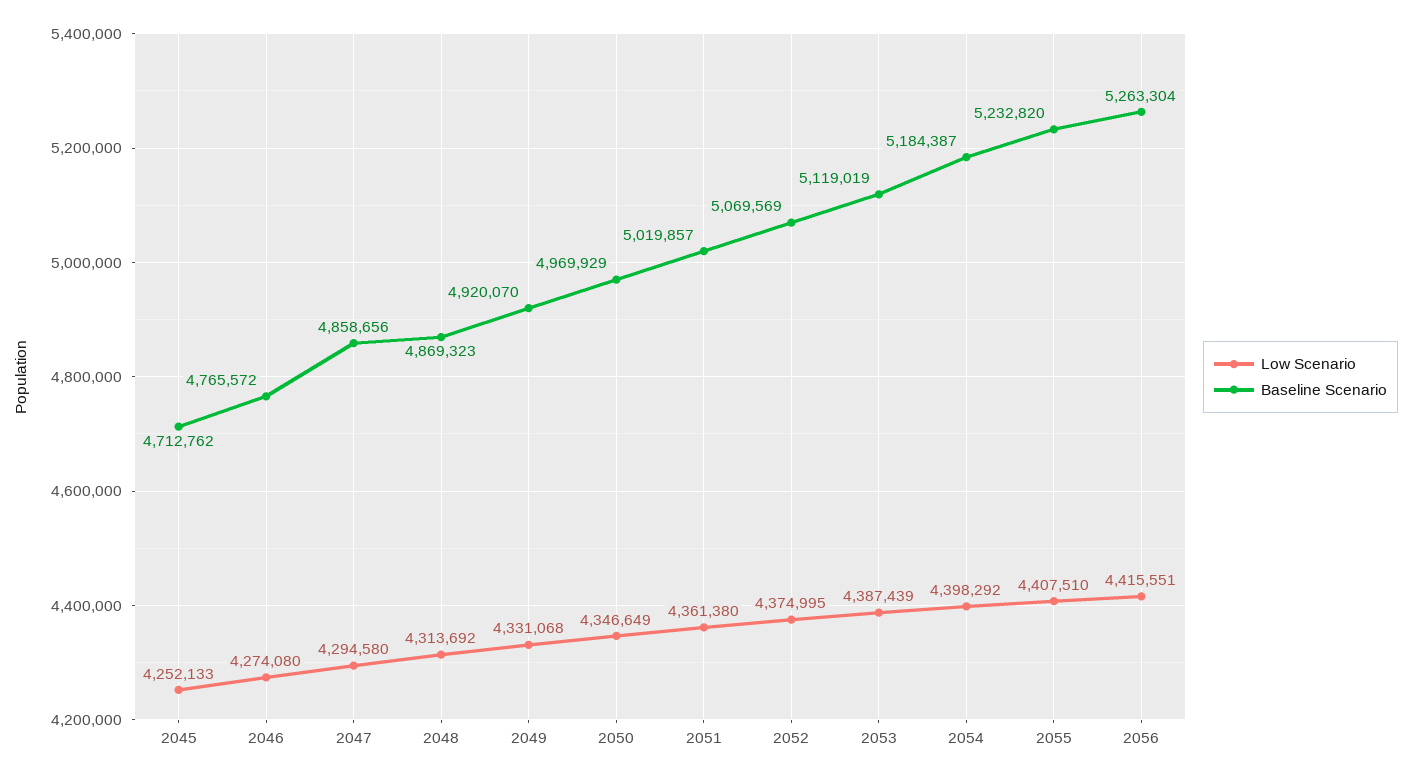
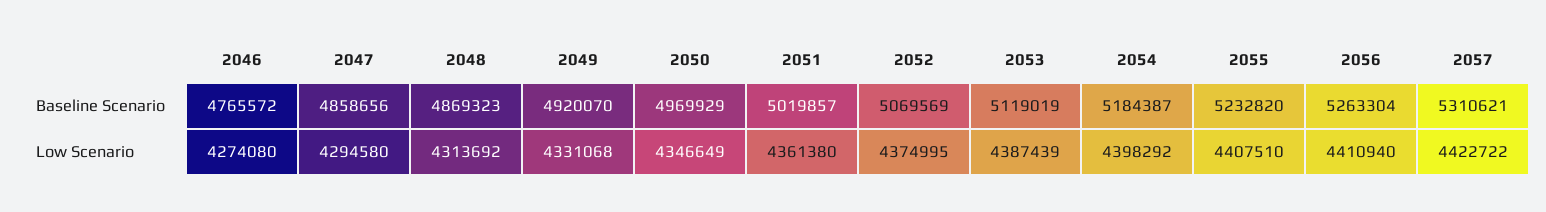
Low Scenario, 2045: 4252133 -> none
Baseline Scenario, 2045: 4712762 -> none
Low Scenario, 2056: 4415551 -> 4410940
Baseline Scenario, 2057: none -> 5310621
Low Scenario, 2057: none -> 4422722

